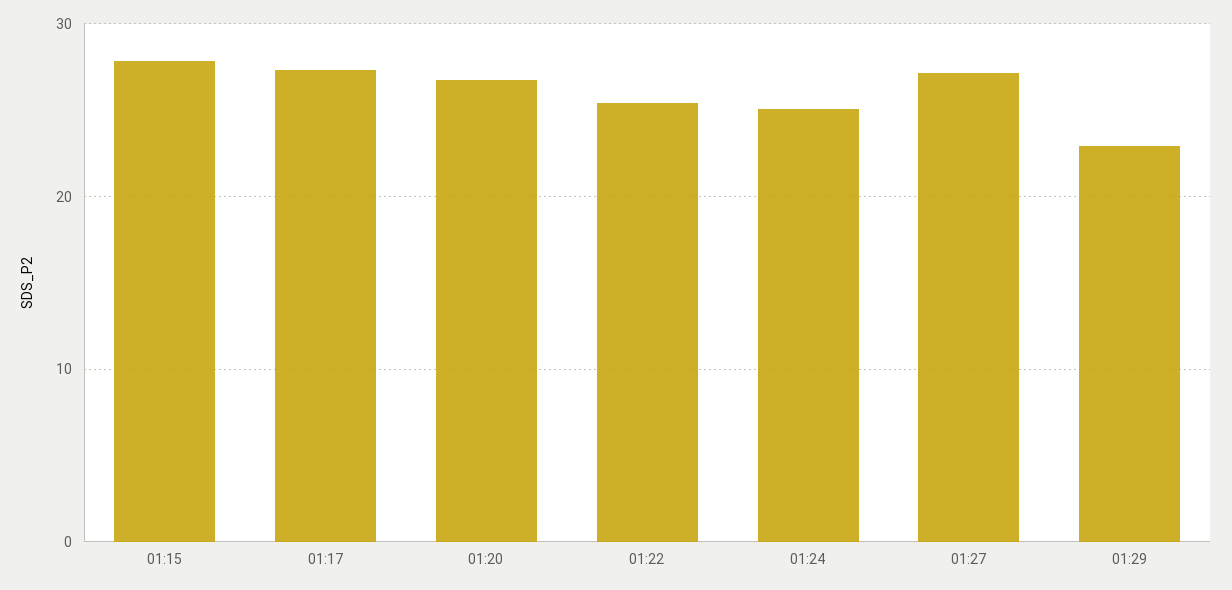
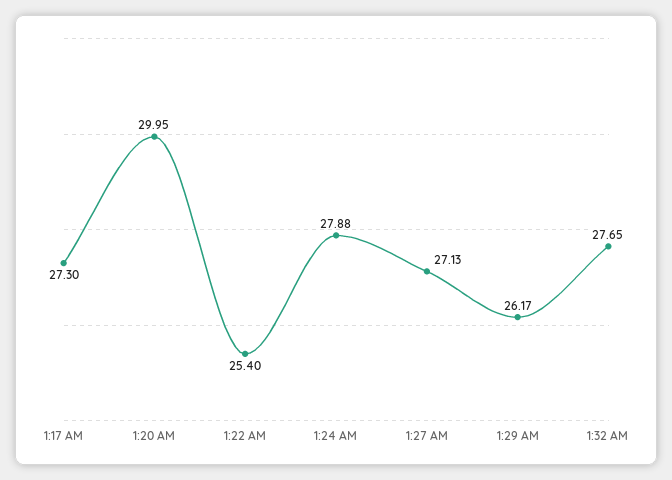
01:15: 28 -> none
01:20: 27 -> 29.95
01:24: 25 -> 27.88
01:29: 23 -> 26.17
1:32 AM: none -> 27.65

